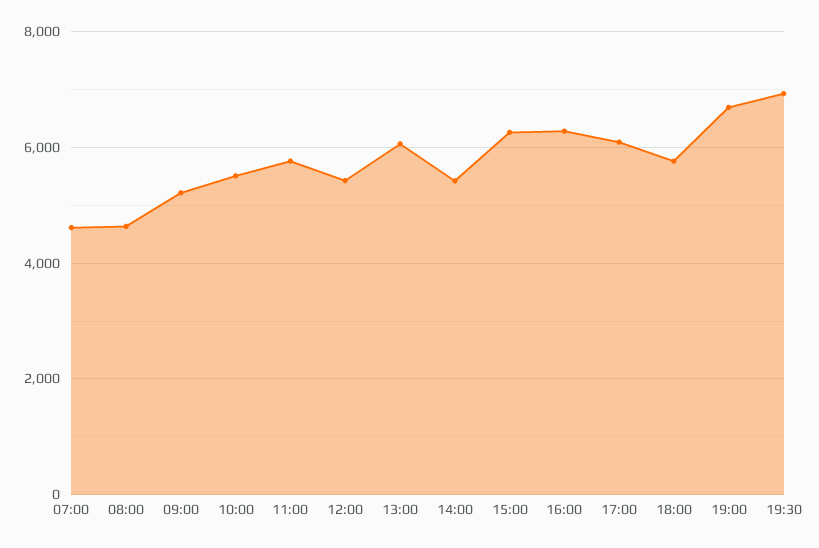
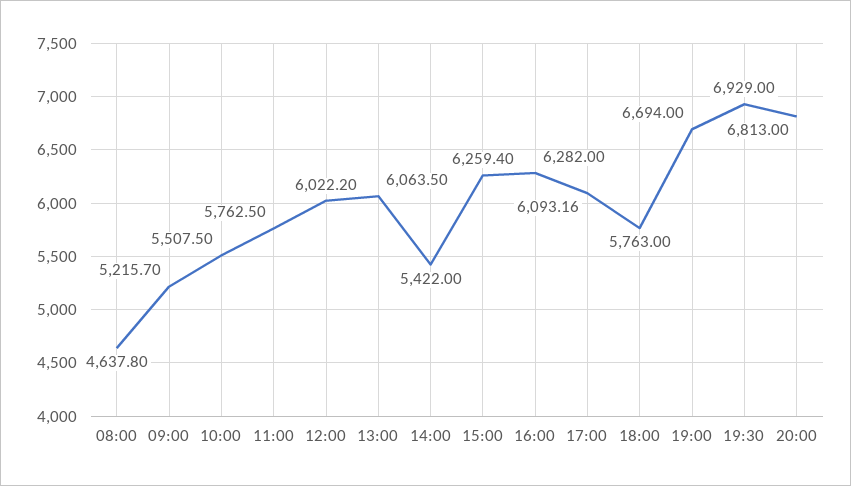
07:00: 4600 -> none
12:00: 5400 -> 6022.2
20:00: none -> 6813

